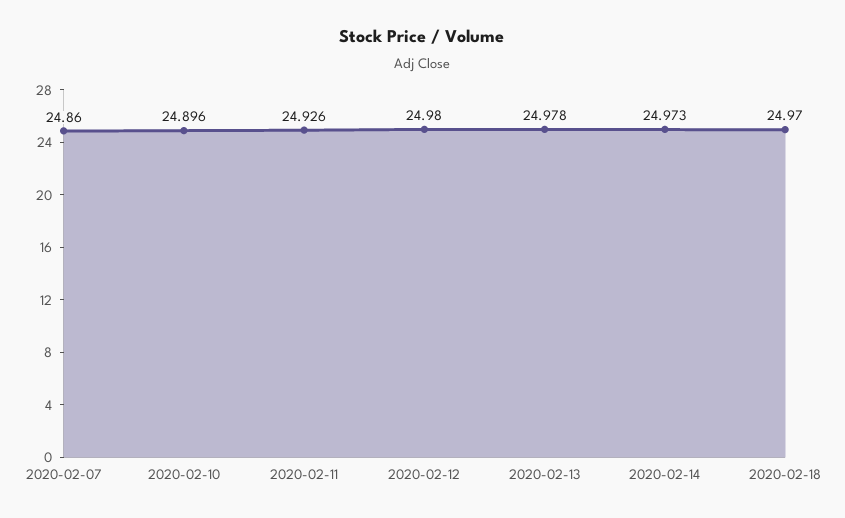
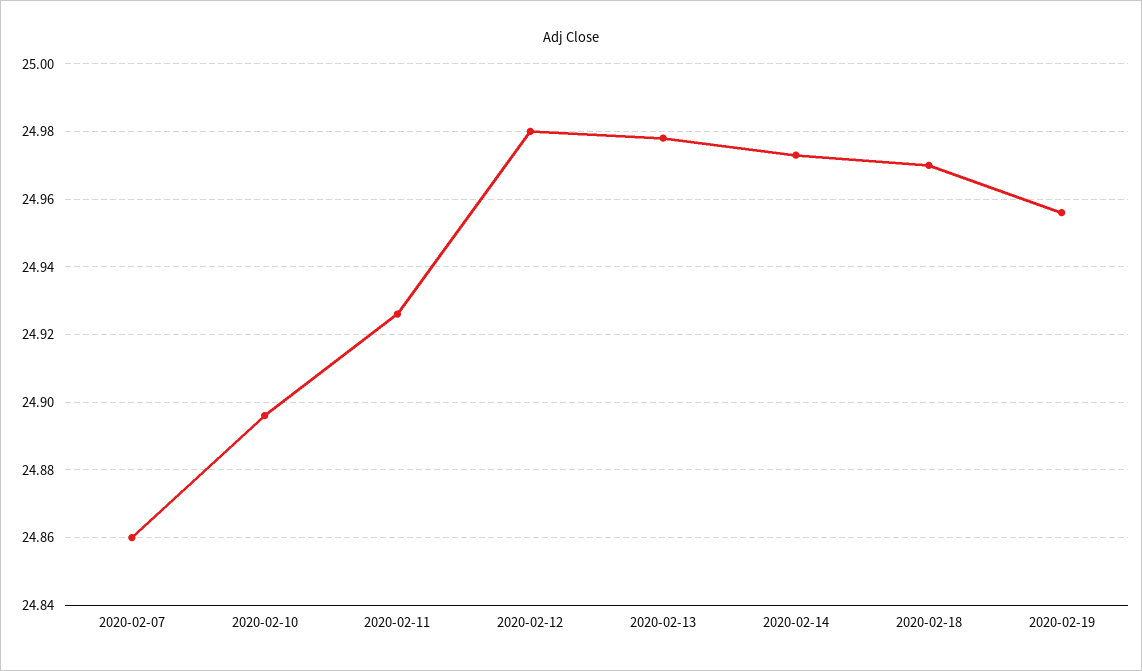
2020-02-19: none -> 24.955

